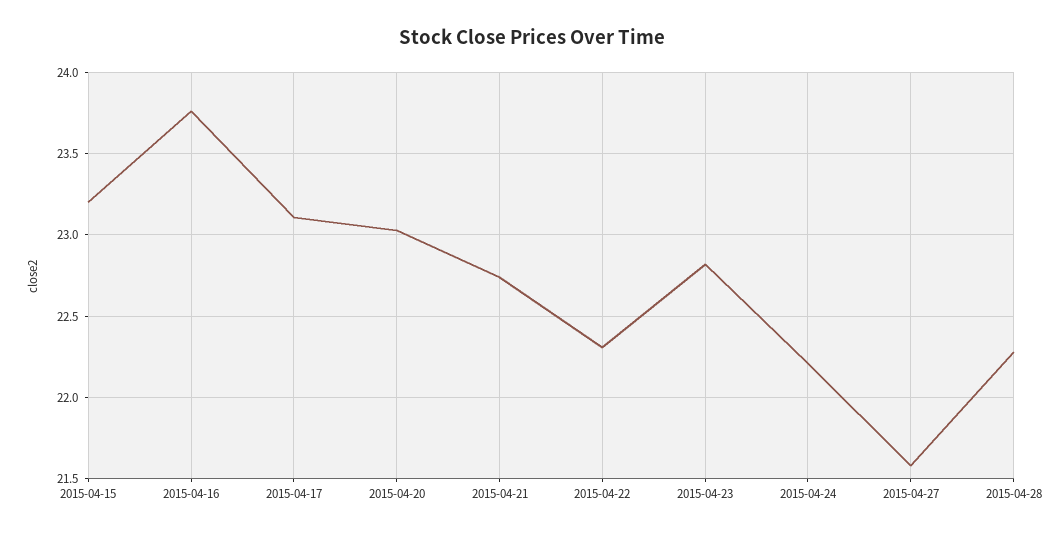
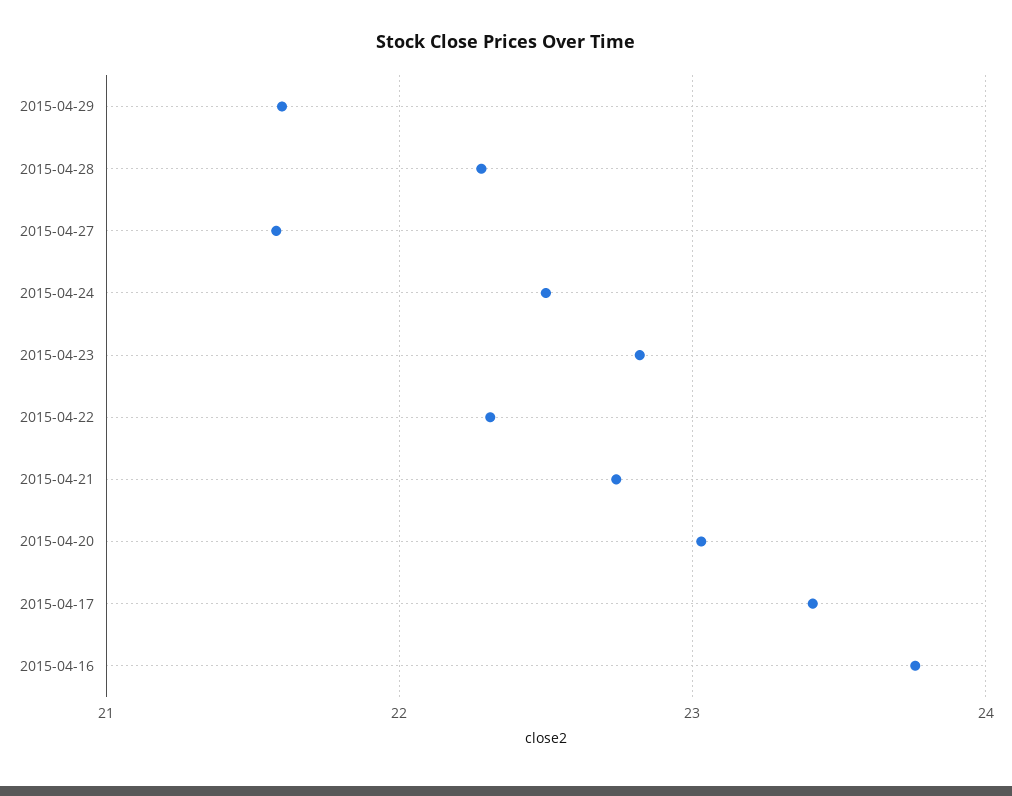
2015-04-15: 23.2 -> none
2015-04-17: 23.1 -> 23.4
2015-04-24: 22.2 -> 22.5
2015-04-29: none -> 21.6

